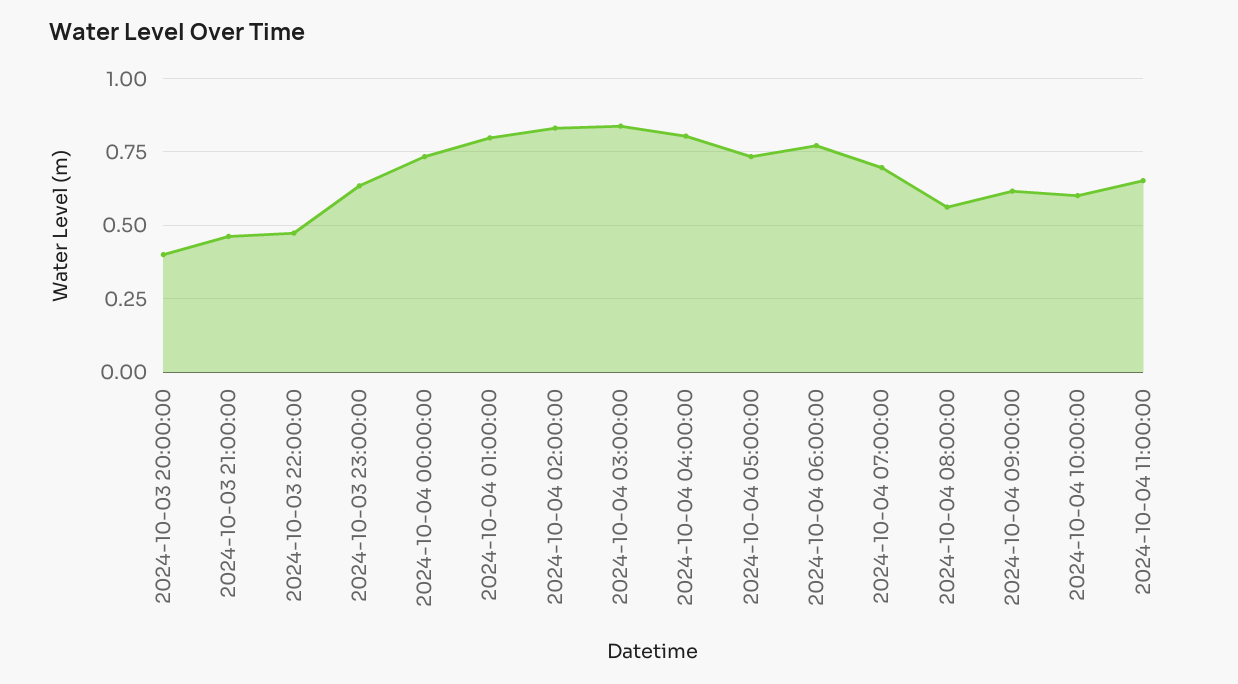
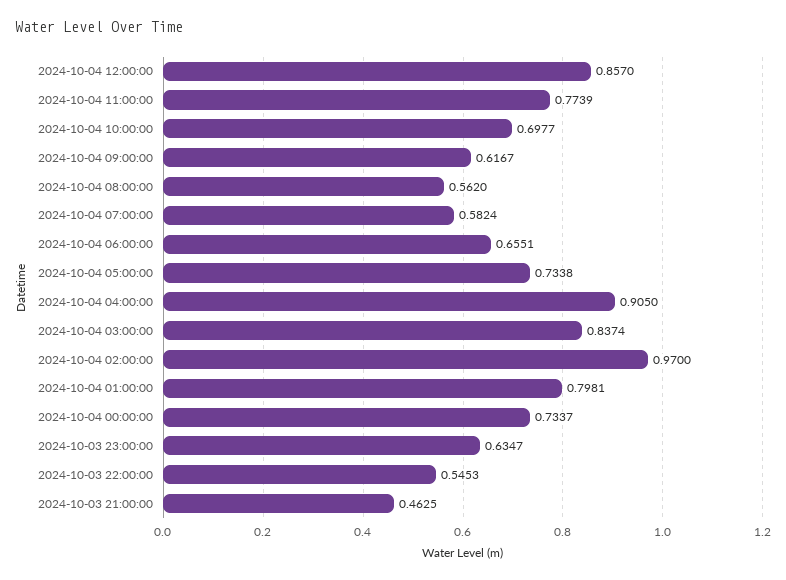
2024-10-03 20:00:00: 0.4 -> none
2024-10-03 22:00:00: 0.475 -> 0.5453
2024-10-04 02:00:00: 0.825 -> 0.97
2024-10-04 04:00:00: 0.8 -> 0.905
2024-10-04 06:00:00: 0.775 -> 0.6551
2024-10-04 07:00:00: 0.7 -> 0.5824
2024-10-04 10:00:00: 0.6 -> 0.6977
2024-10-04 11:00:00: 0.65 -> 0.7739
2024-10-04 12:00:00: none -> 0.857

